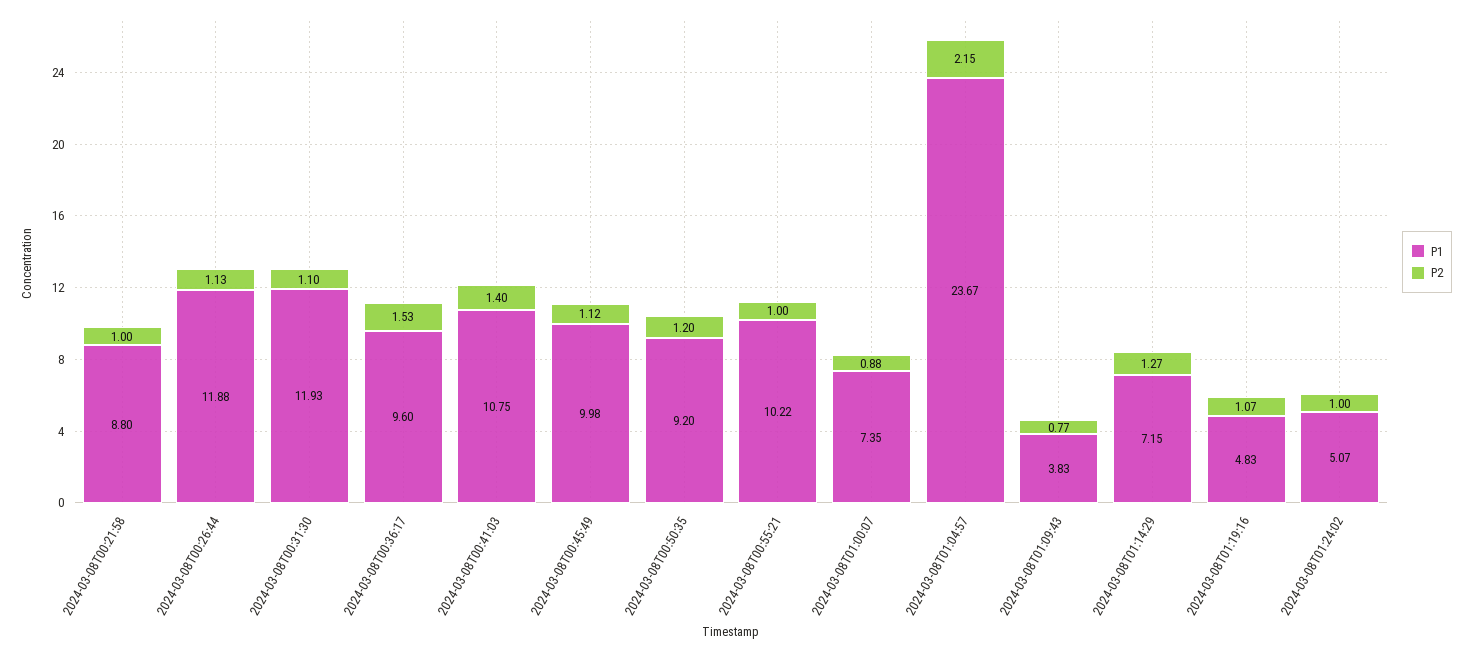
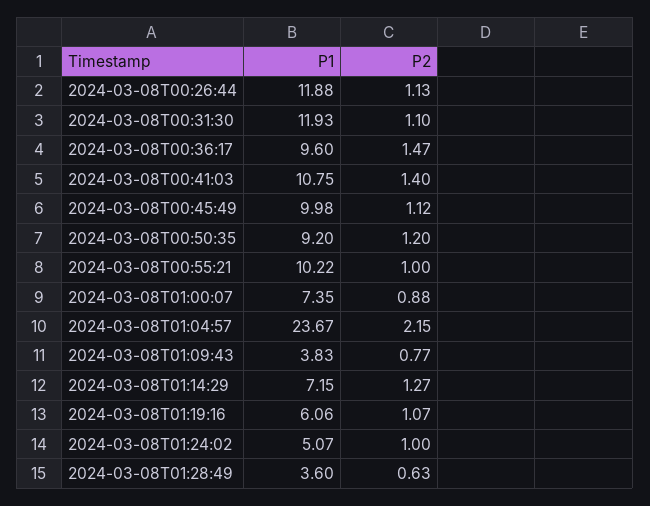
P1, 2024-03-08T00:21:58: 8.8 -> none
P2, 2024-03-08T00:21:58: 1 -> none
P2, 2024-03-08T00:36:17: 1.53 -> 1.47
P1, 2024-03-08T01:19:16: 4.83 -> 6.06
P1, 2024-03-08T01:28:49: none -> 3.6
P2, 2024-03-08T01:28:49: none -> 0.63

